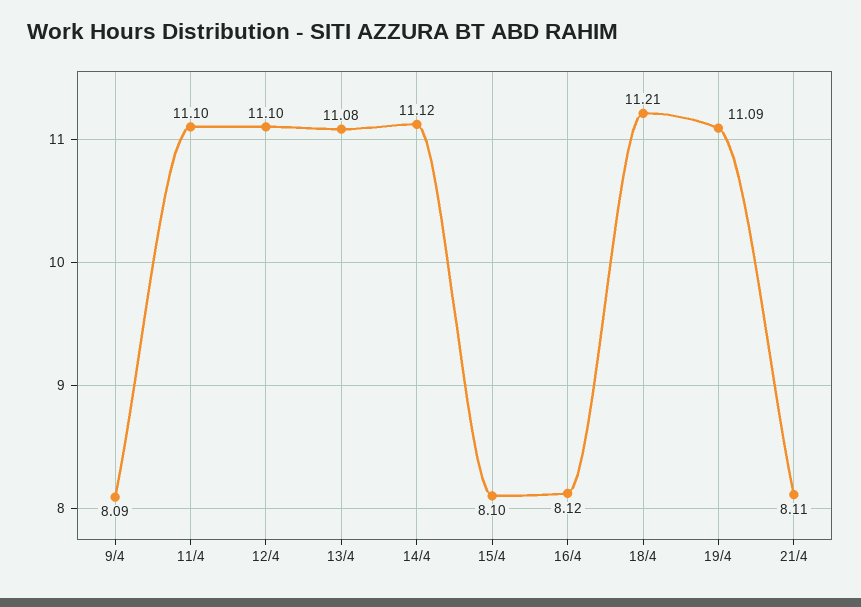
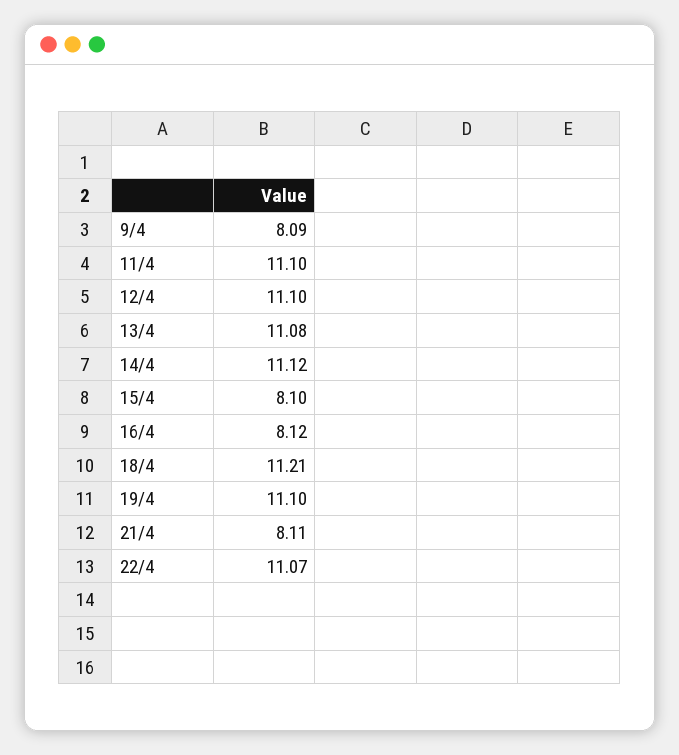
19/4: 11.09 -> 11.1
22/4: none -> 11.07

